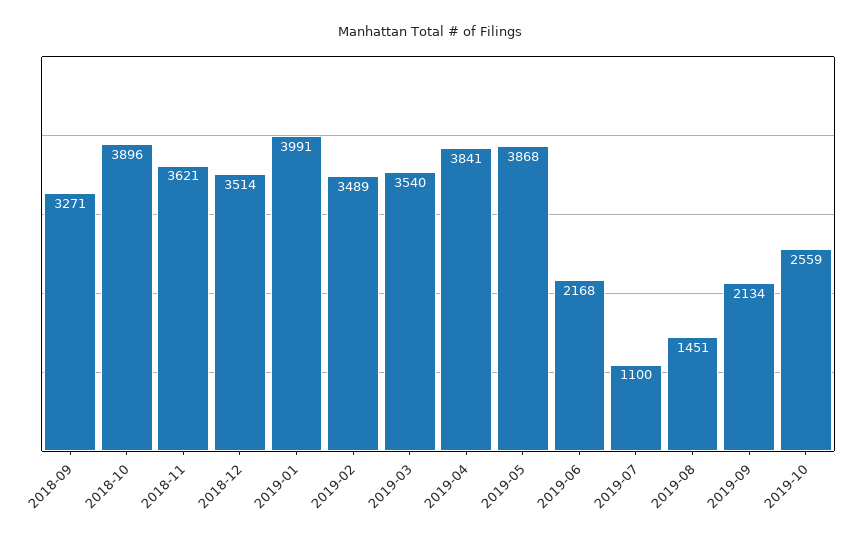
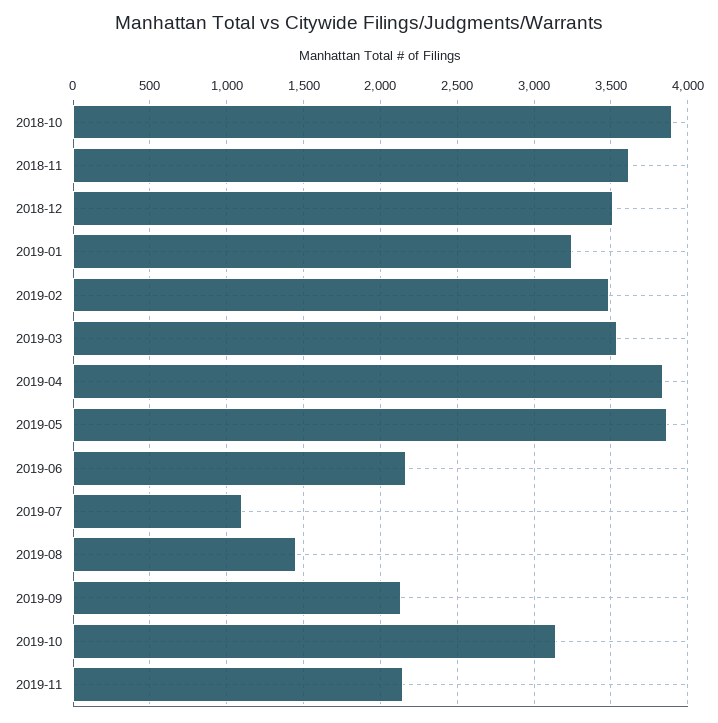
2018-09: 3271 -> none
2019-01: 3991 -> 3250
2019-10: 2559 -> 3150
2019-11: none -> 2150

